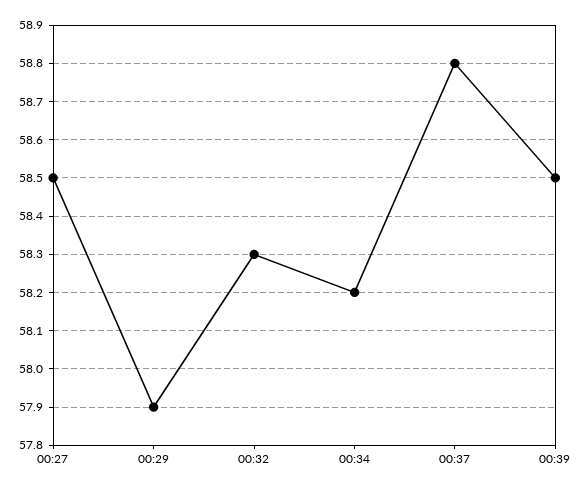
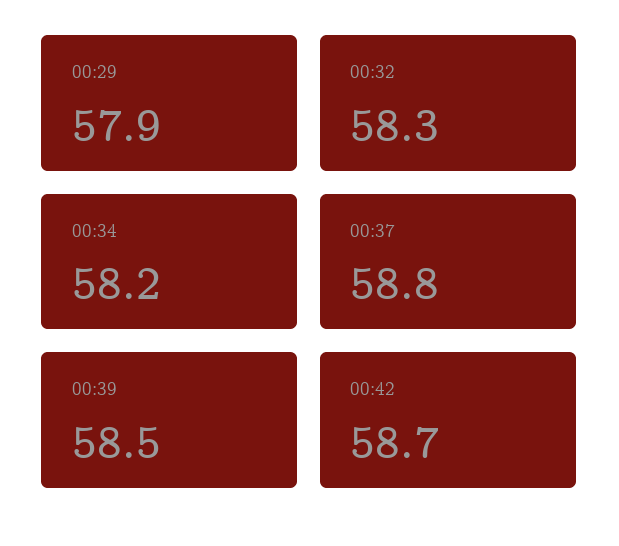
00:27: 58.5 -> none
00:42: none -> 58.7

